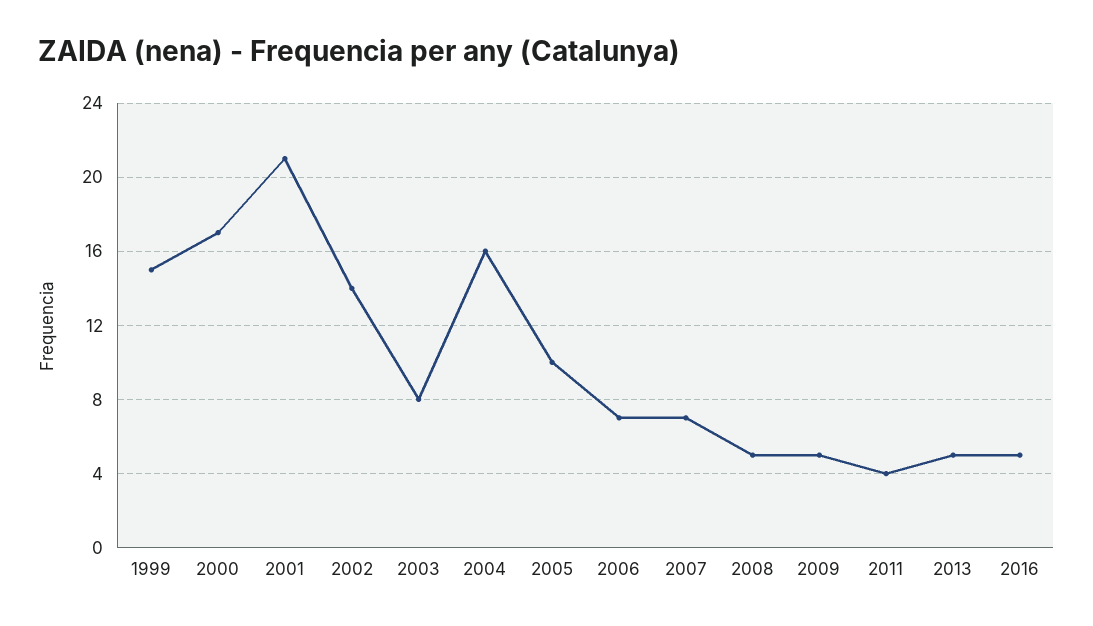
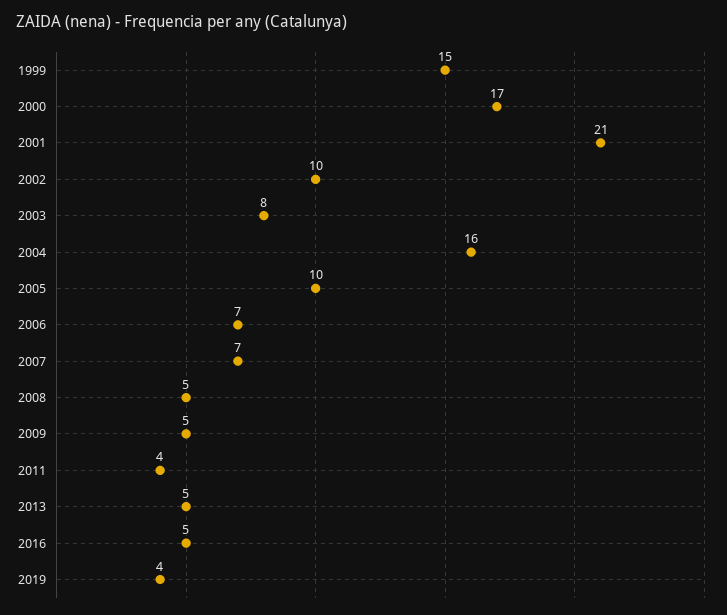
2002: 14 -> 10
2019: none -> 4

